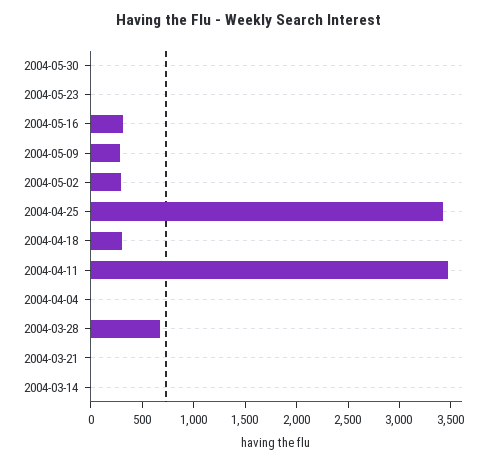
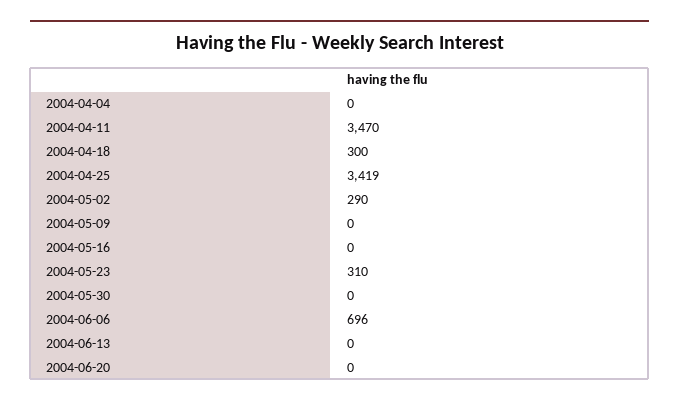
2004-05-23: 0 -> 310
2004-05-16: 300 -> 0
2004-05-09: 300 -> 0
2004-03-28: 700 -> none
2004-03-21: 0 -> none
2004-03-14: 0 -> none
2004-06-06: none -> 696
2004-06-13: none -> 0
2004-06-20: none -> 0

